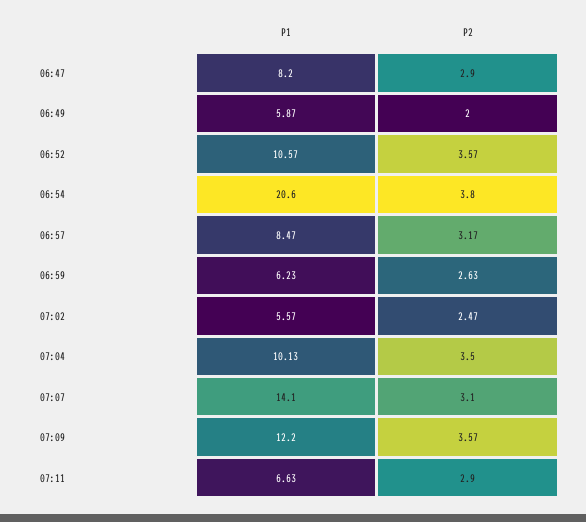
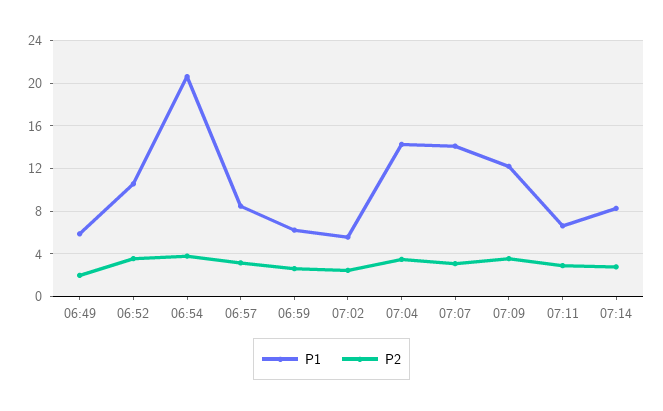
P1, 06:47: 8.2 -> none
P2, 06:47: 2.9 -> none
P1, 07:04: 10.13 -> 14
P1, 07:14: none -> 8
P2, 07:14: none -> 3

